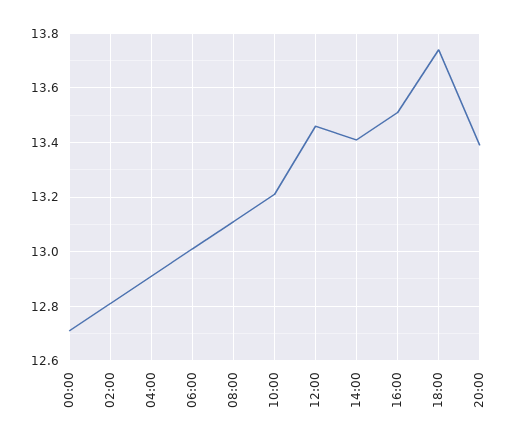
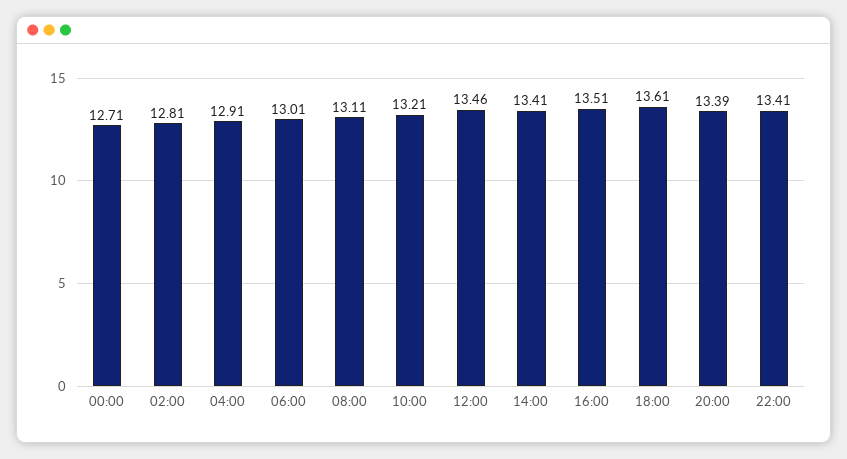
18:00: 13.75 -> 13.61
22:00: none -> 13.41

